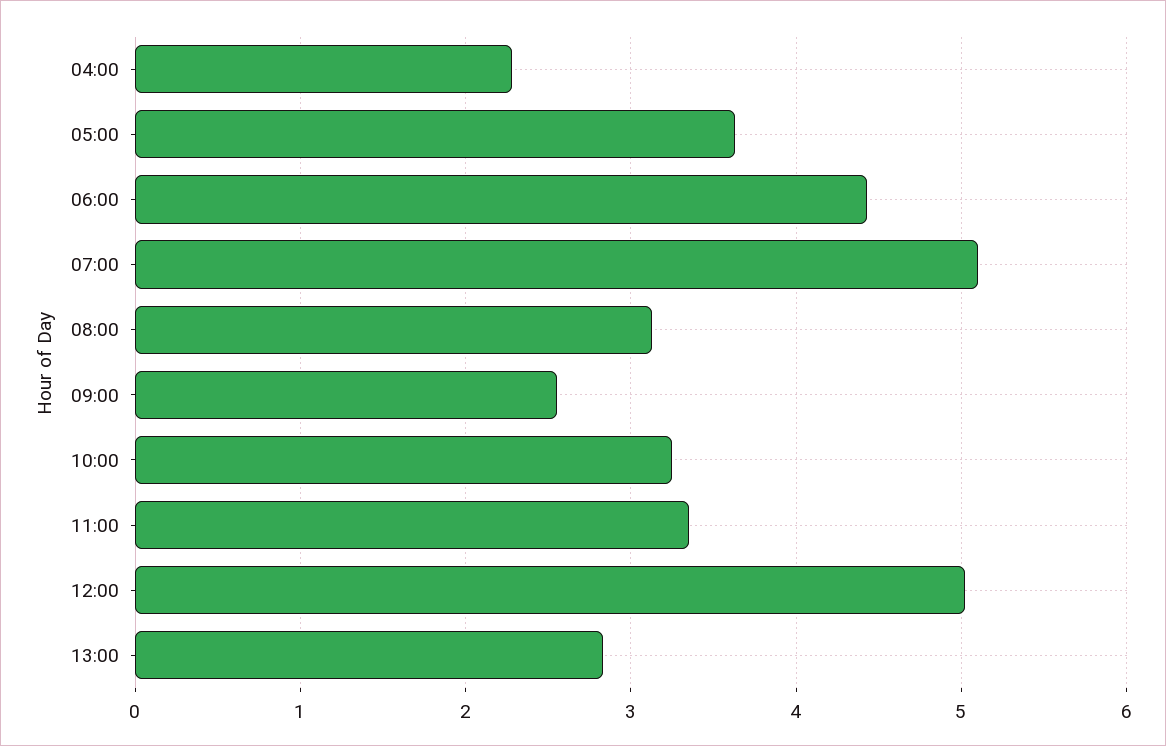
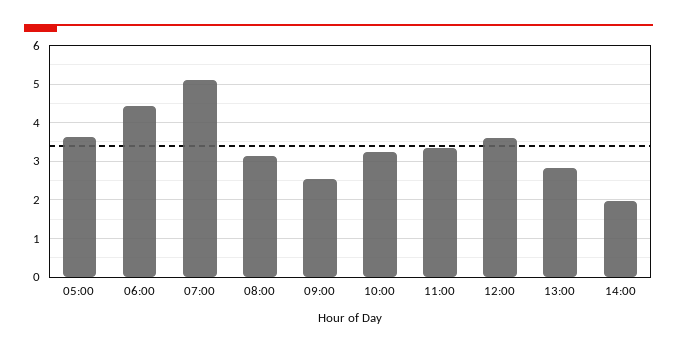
04:00: 2.3 -> none
12:00: 5 -> 3.6
14:00: none -> 2

